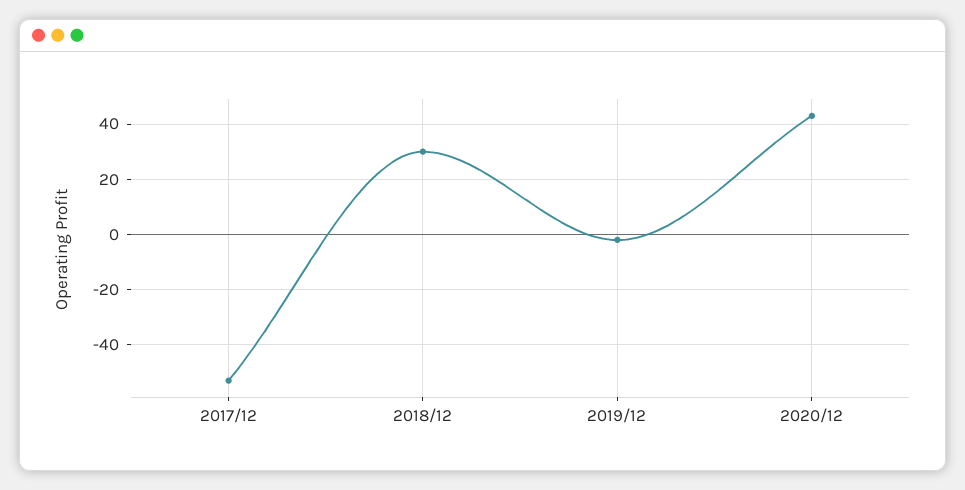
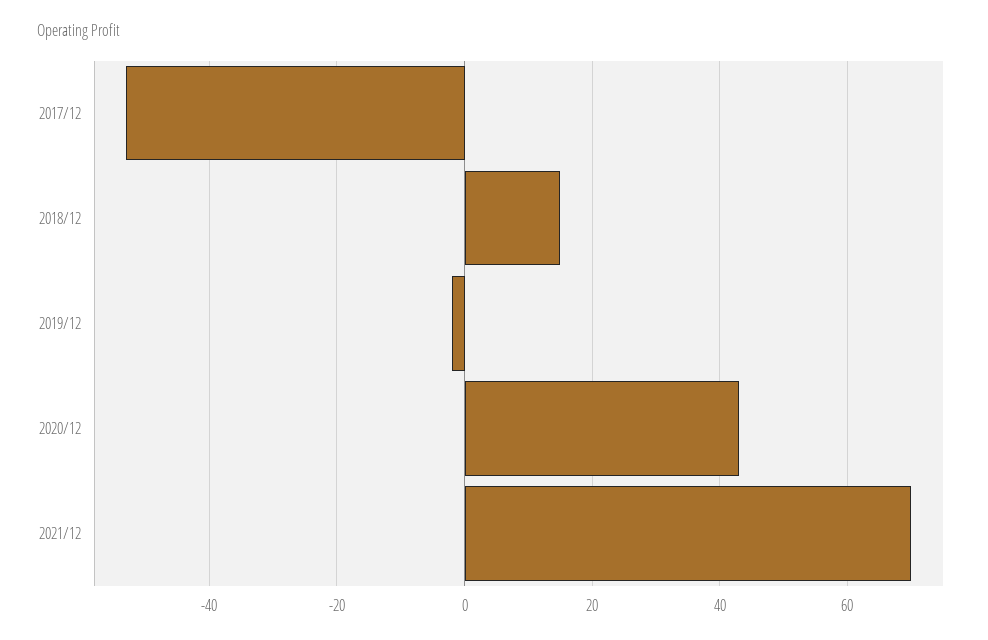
2018/12: 30 -> 15
2021/12: none -> 70

